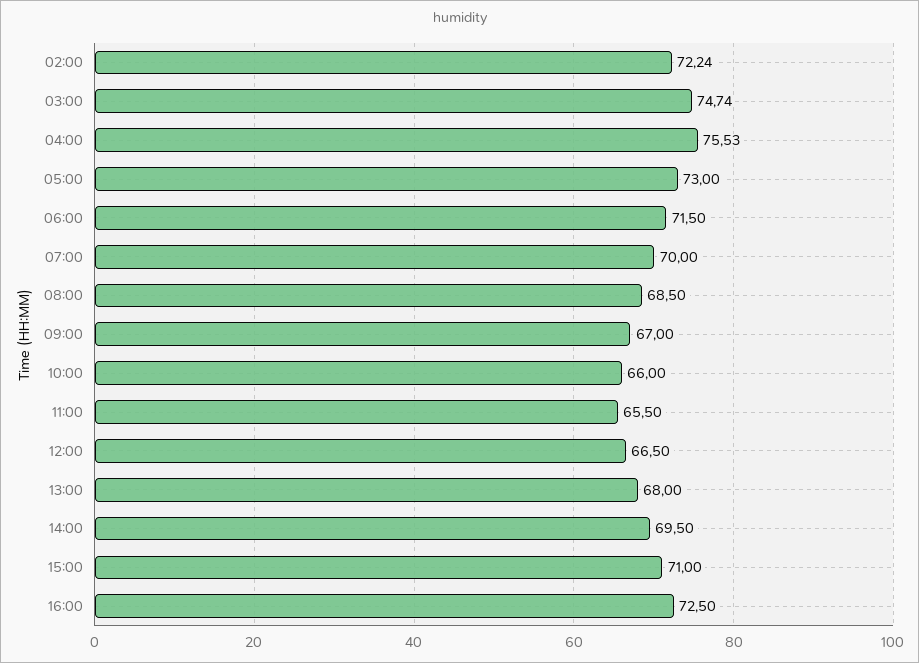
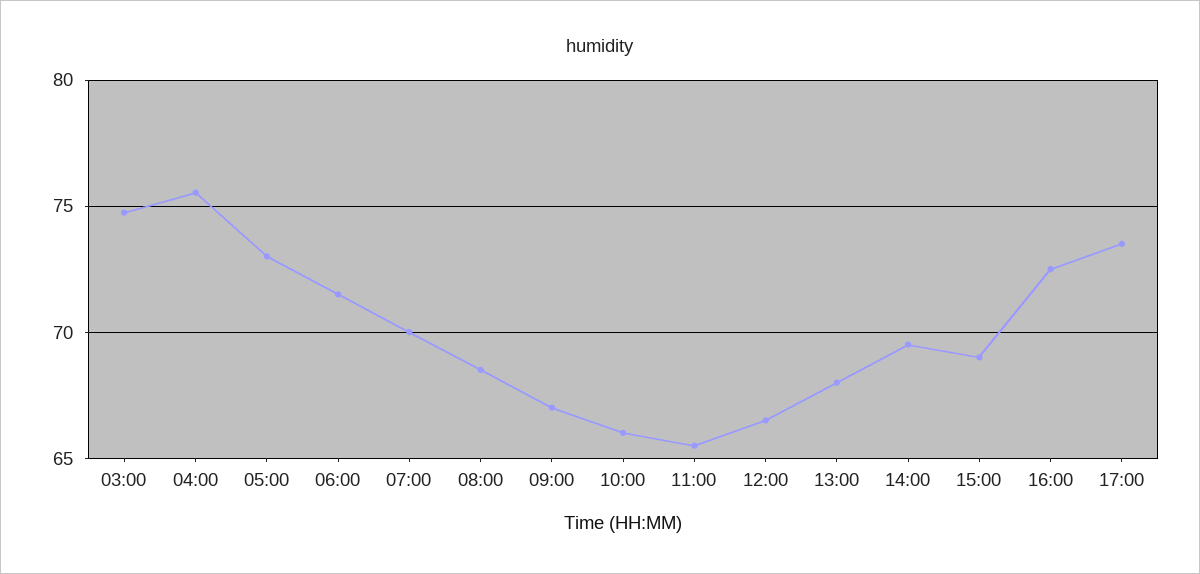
02:00: 72.24 -> none
15:00: 71 -> 69
17:00: none -> 73.5

